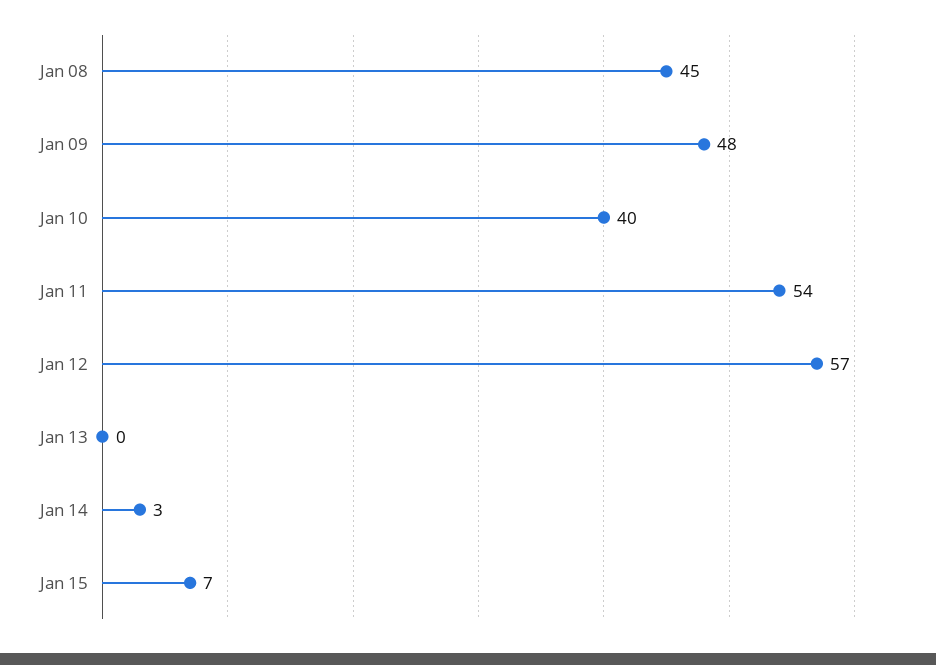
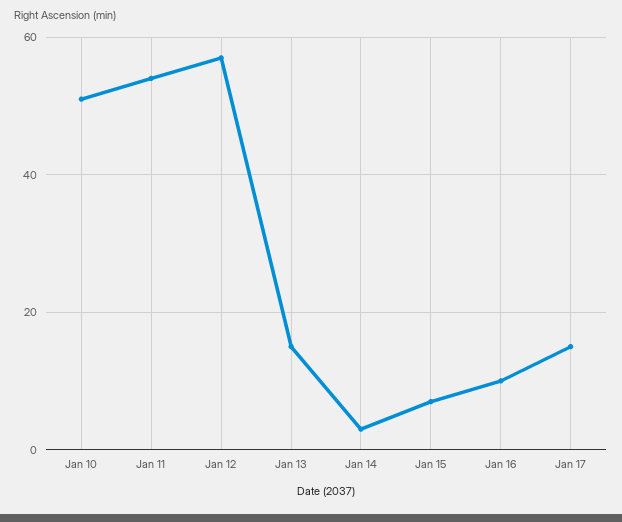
Jan 08: 45 -> none
Jan 09: 48 -> none
Jan 10: 40 -> 50
Jan 13: 0 -> 15
Jan 16: none -> 10
Jan 17: none -> 15

